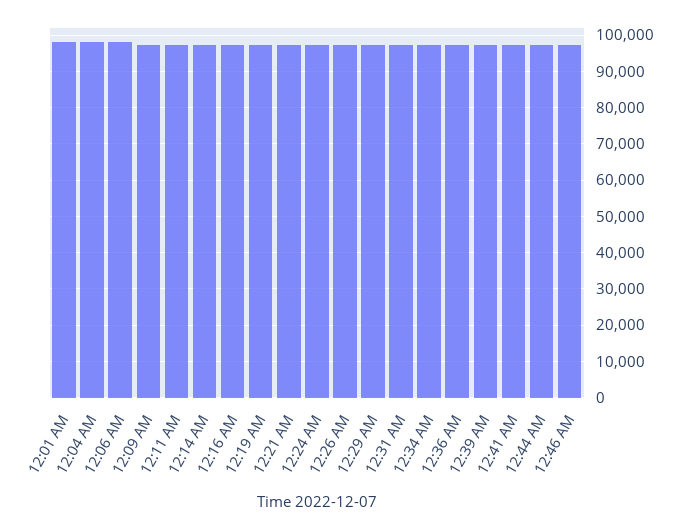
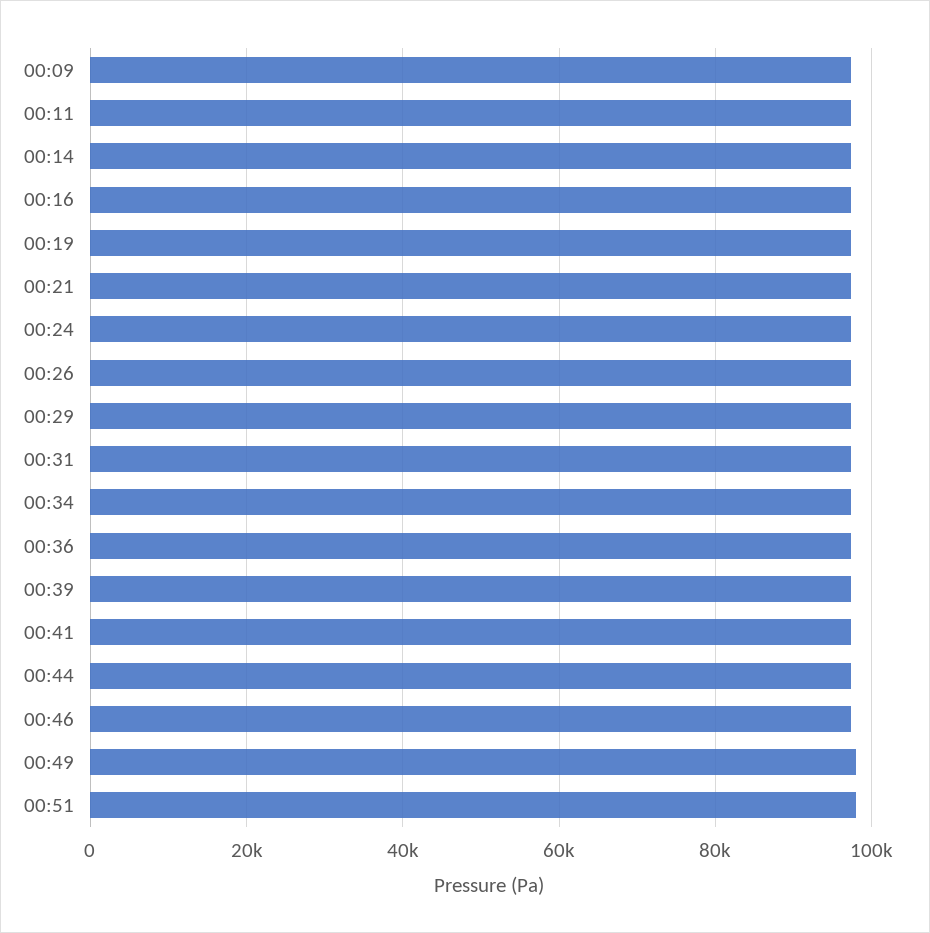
12:01 AM: 98000 -> none
12:04 AM: 98000 -> none
12:06 AM: 98000 -> none
00:49: none -> 98000
00:51: none -> 98000

